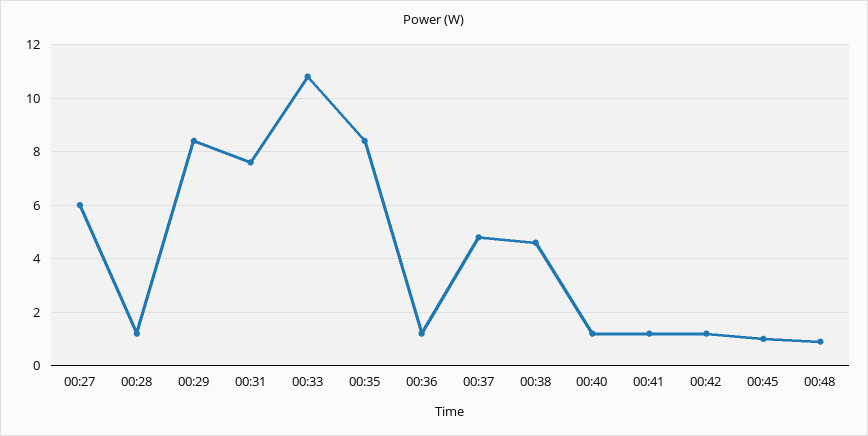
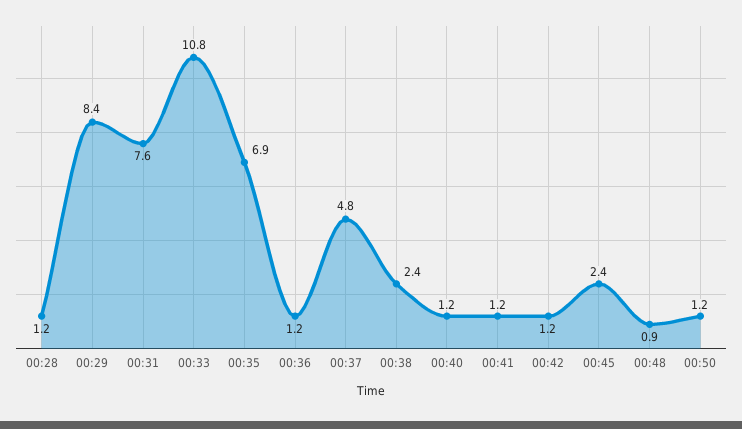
00:27: 6 -> none
00:35: 8.5 -> 6.9
00:38: 4.5 -> 2.4
00:45: 1 -> 2.4
00:50: none -> 1.2

